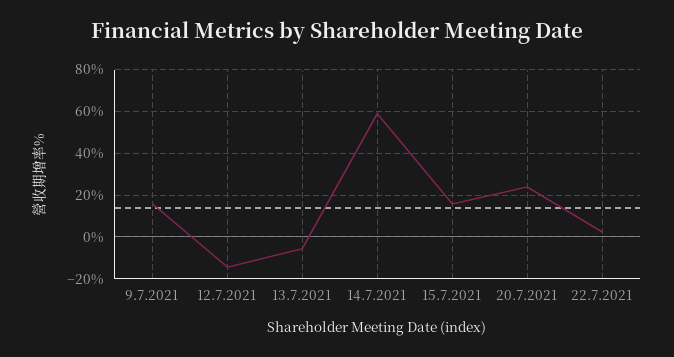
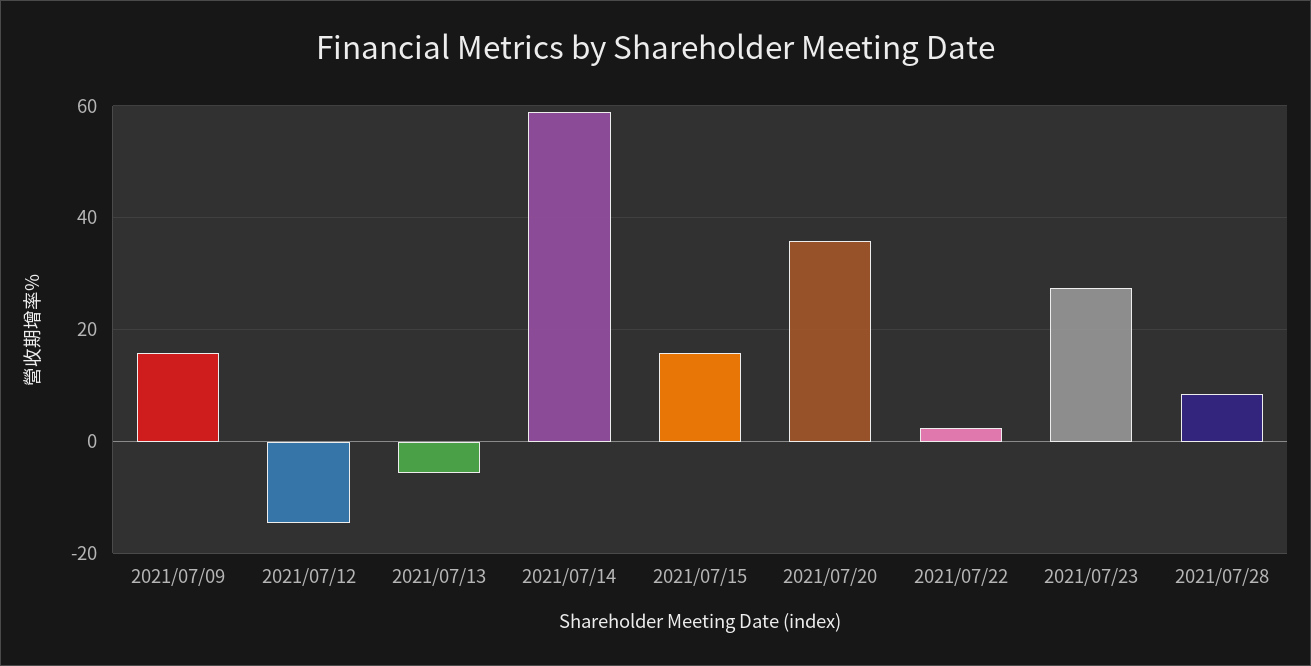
20.7.2021: 25 -> 36
2021/07/23: none -> 28
2021/07/28: none -> 8

